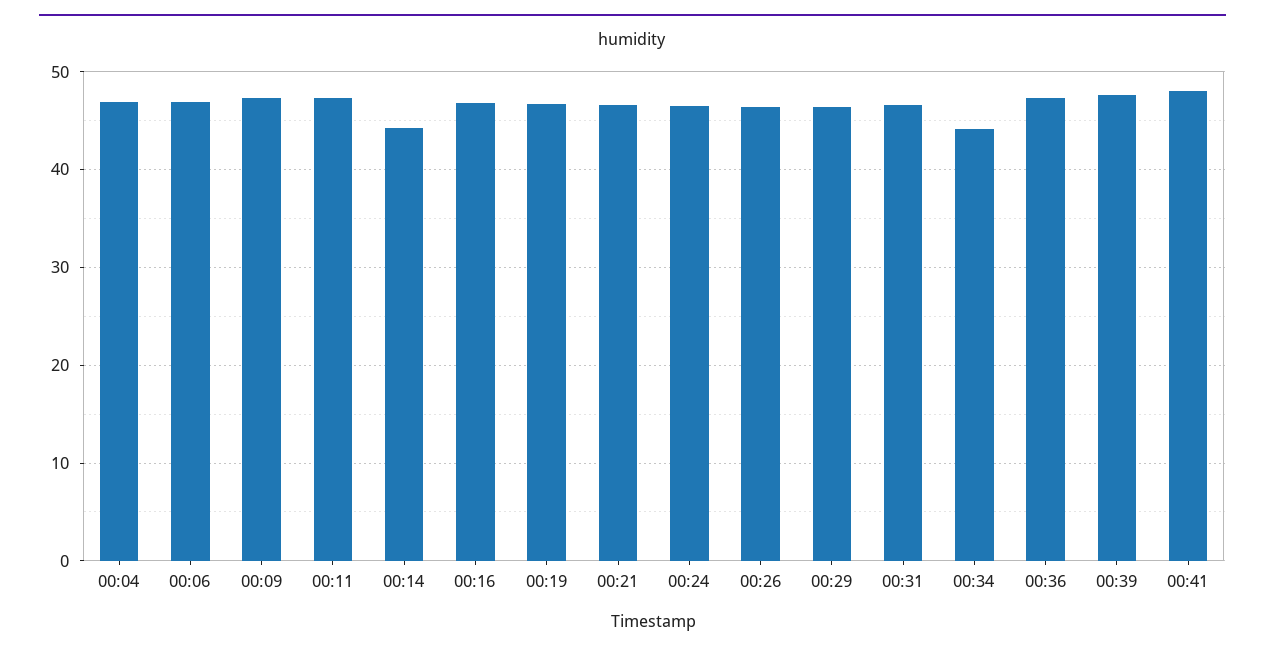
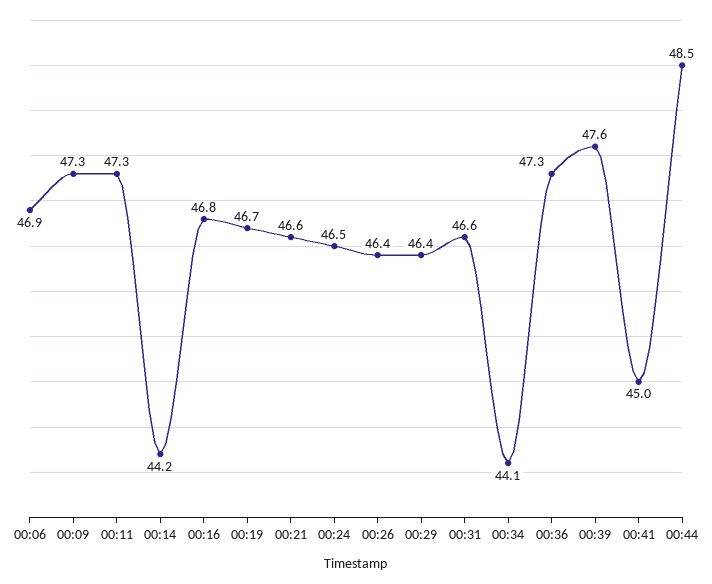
00:04: 47 -> none
00:41: 48 -> 45
00:44: none -> 48.5

